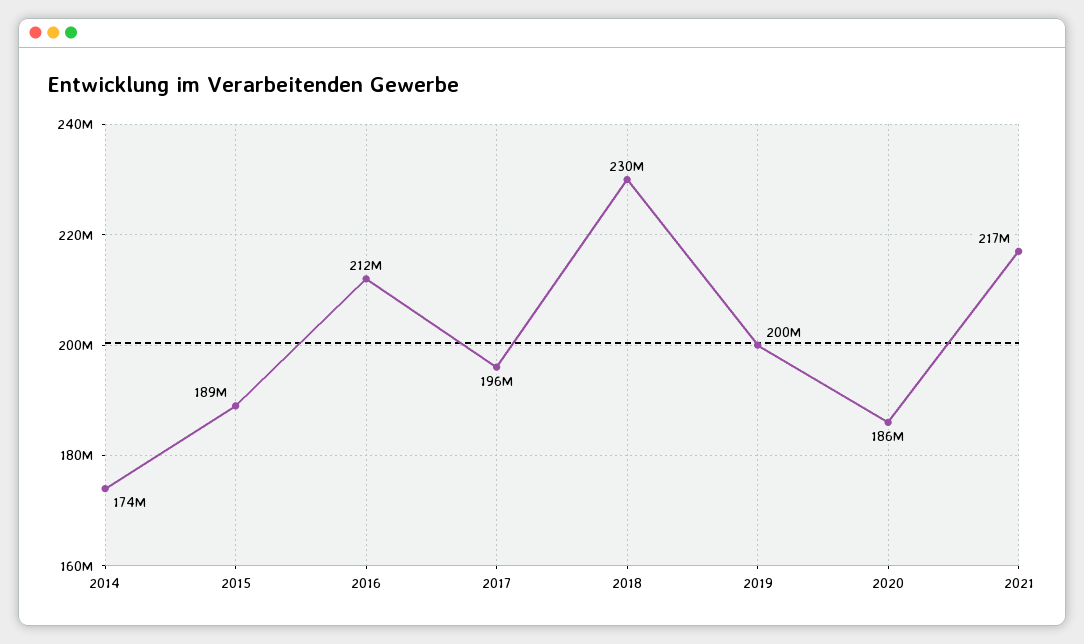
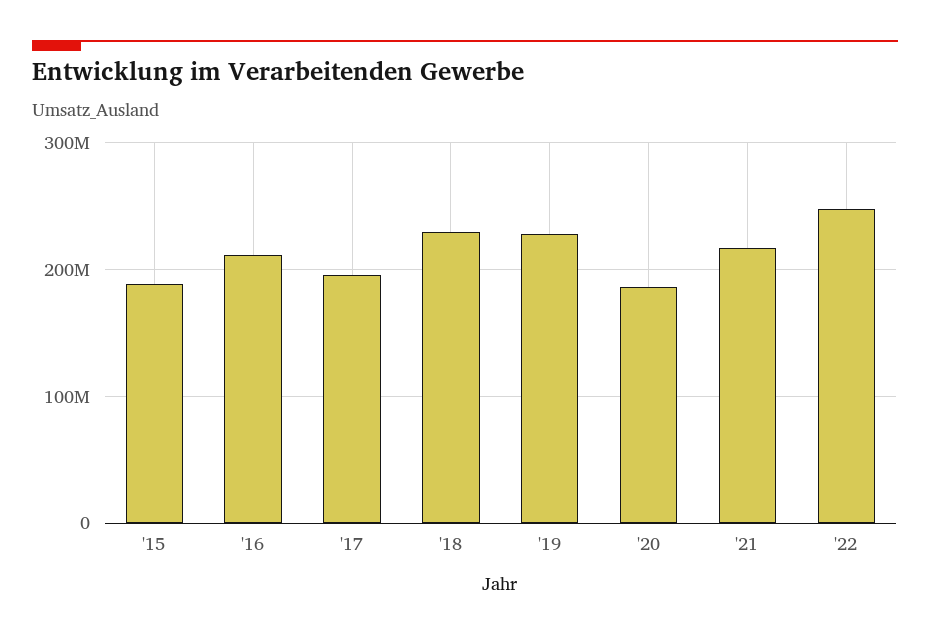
2014: 174000000 -> none
2019: 200000000 -> 230000000
'22: none -> 250000000

